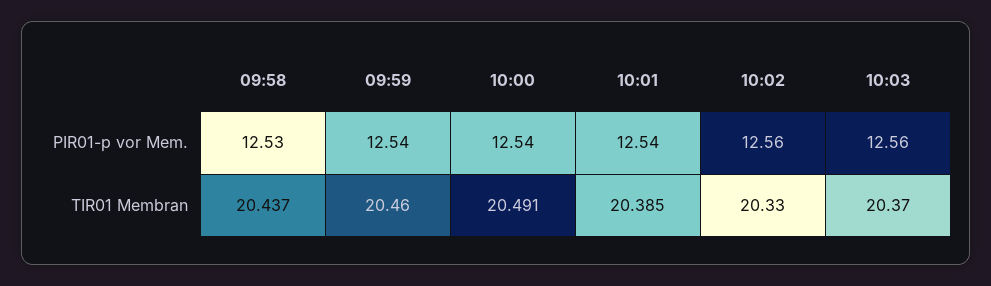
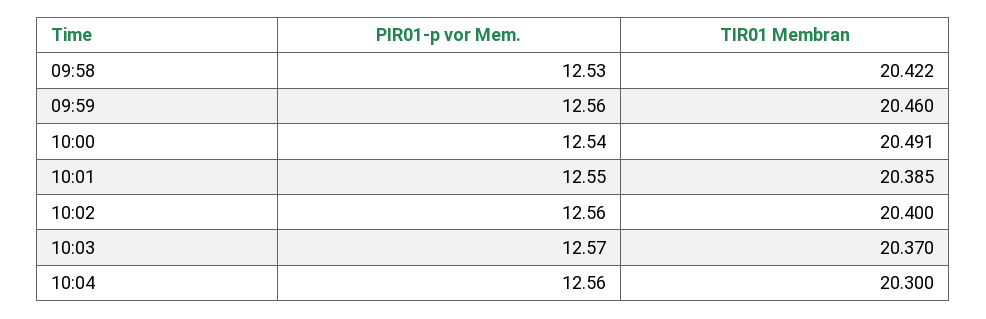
09:59, PIR01-p vor Mem.: 12.54 -> 12.56
10:01, PIR01-p vor Mem.: 12.54 -> 12.55
10:03, PIR01-p vor Mem.: 12.56 -> 12.57
09:58, TIR01 Membran: 20.437 -> 20.422
10:02, TIR01 Membran: 20.33 -> 20.4
10:04, PIR01-p vor Mem.: none -> 12.56
10:04, TIR01 Membran: none -> 20.3

